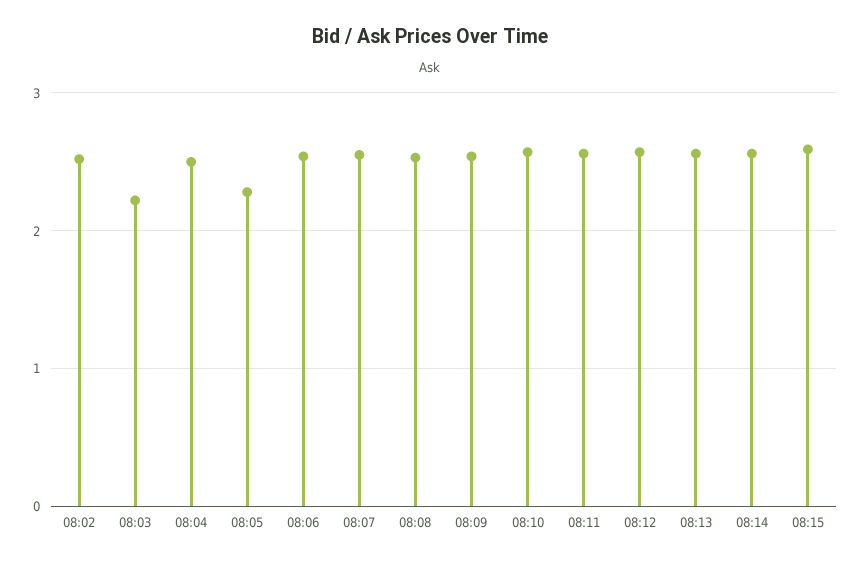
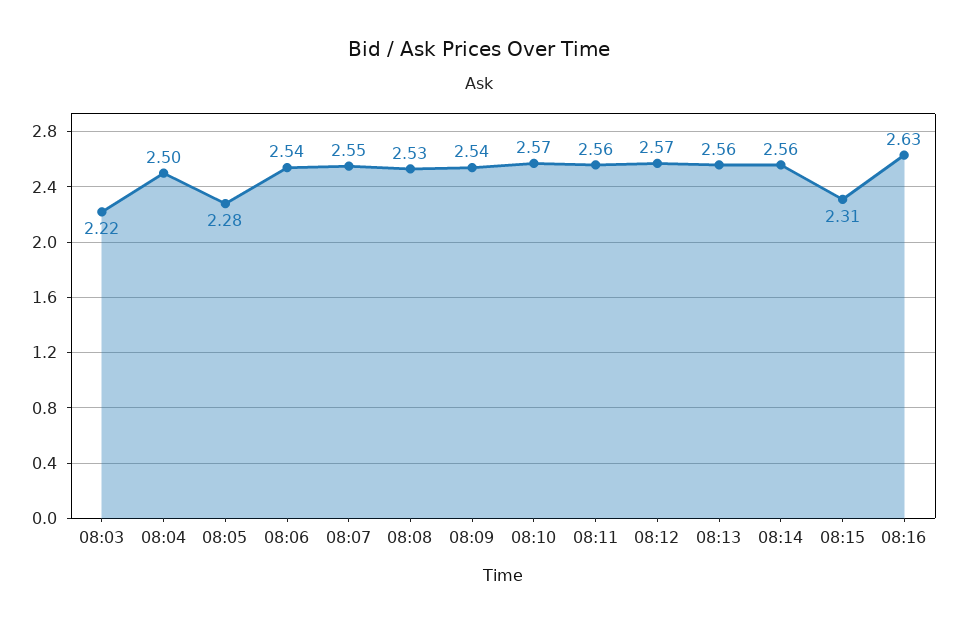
08:02: 2.5 -> none
08:15: 2.6 -> 2.31
08:16: none -> 2.63

